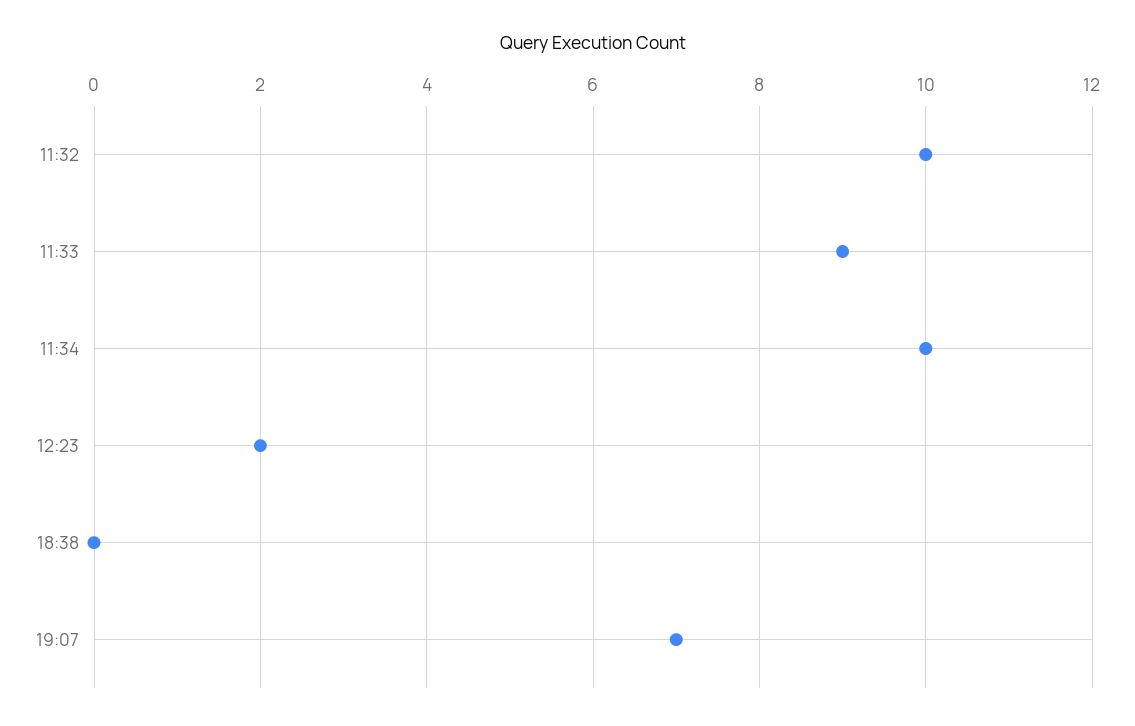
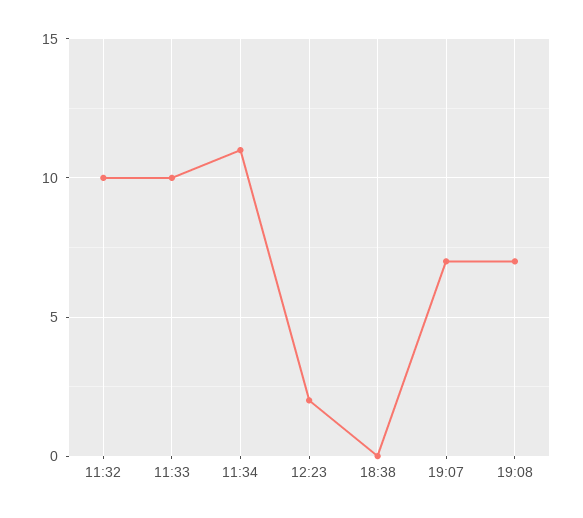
11:33: 9 -> 10
11:34: 10 -> 11
19:08: none -> 7

